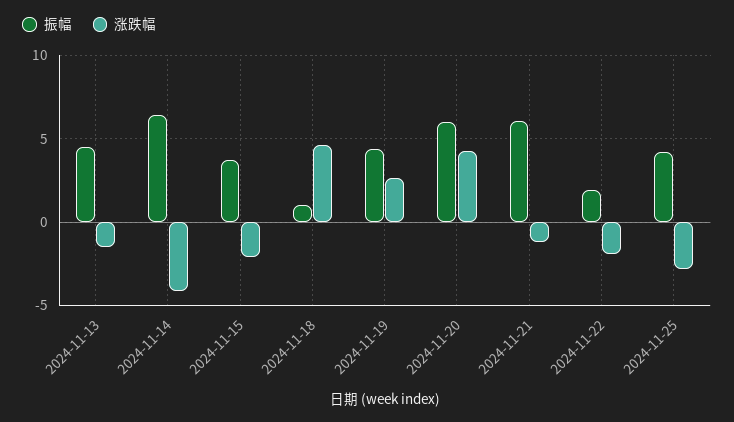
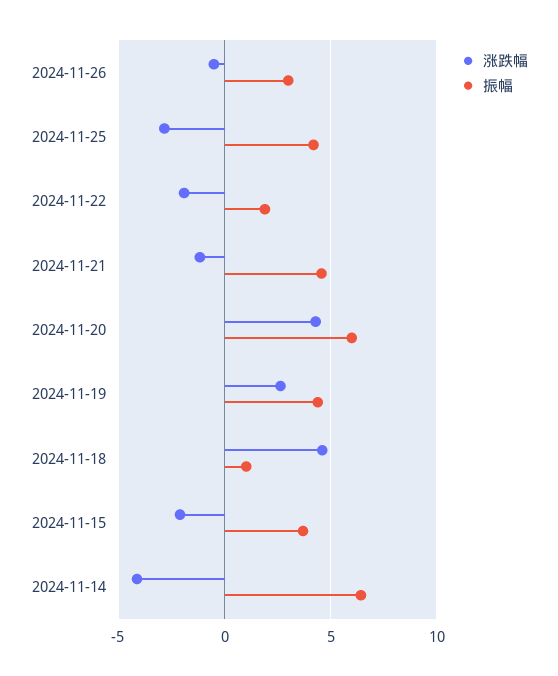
振幅, 2024-11-13: 4.5 -> none
涨跌幅, 2024-11-13: -1.5 -> none
振幅, 2024-11-21: 6 -> 4.5
涨跌幅, 2024-11-26: none -> -0.5
振幅, 2024-11-26: none -> 3

